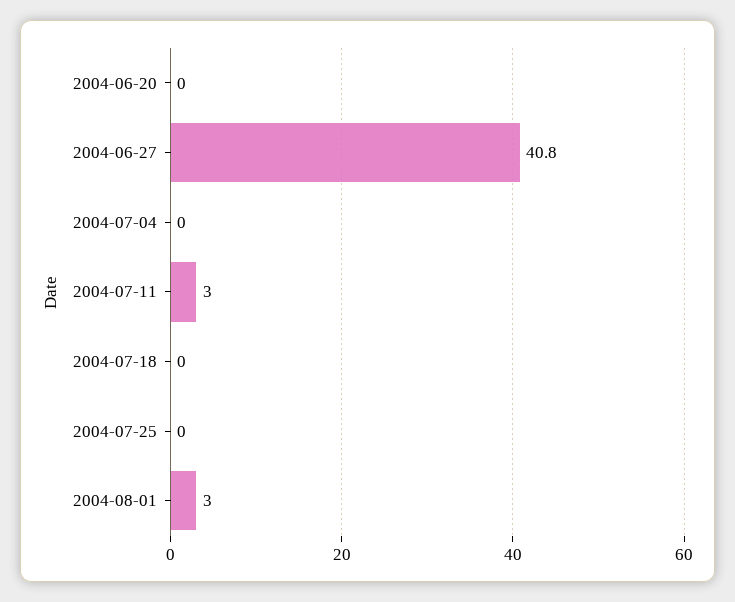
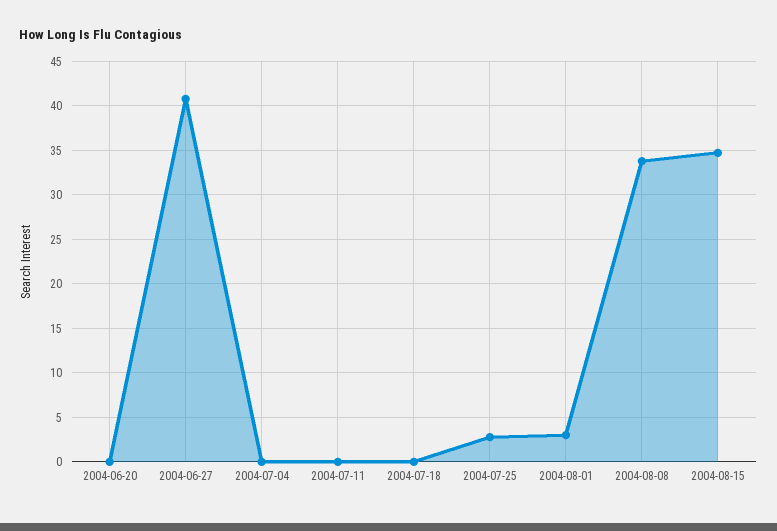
2004-07-11: 3 -> 0
2004-07-25: 0 -> 3
2004-08-08: none -> 34
2004-08-15: none -> 35

